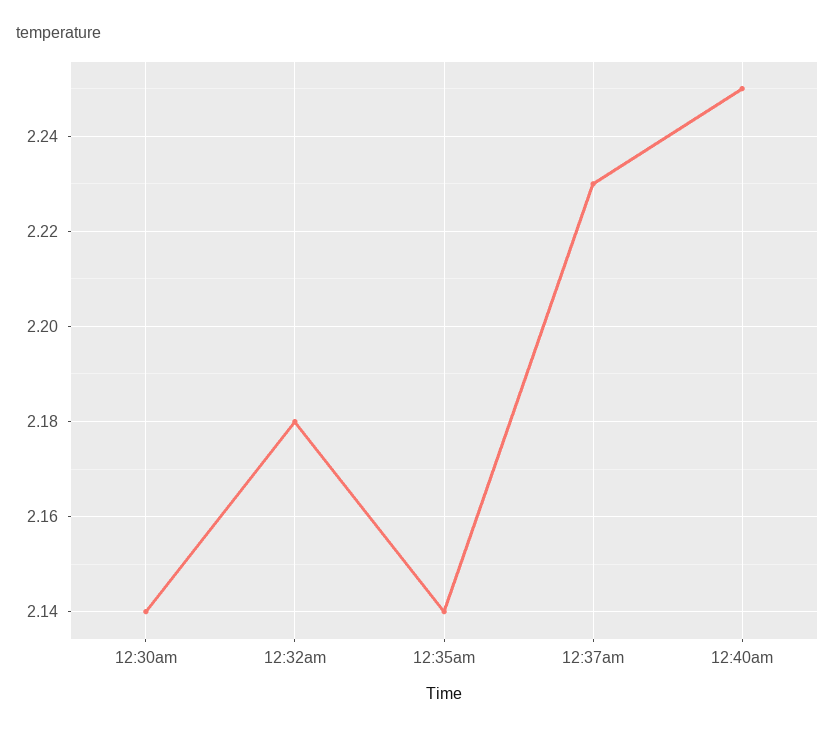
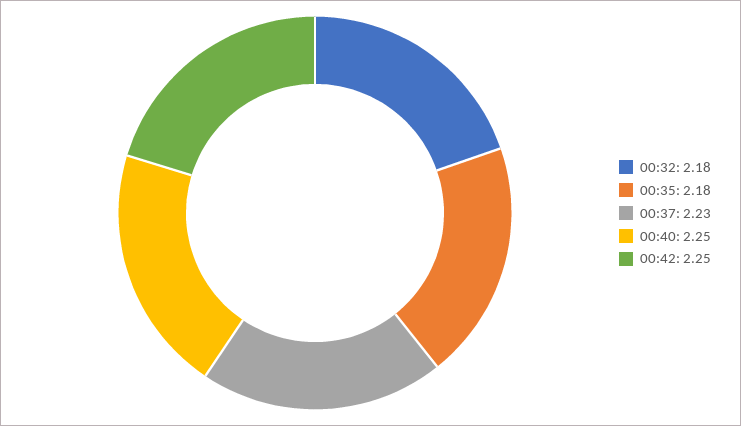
12:30am: 2.14 -> none
12:35am: 2.14 -> 2.18
00:42: none -> 2.25

